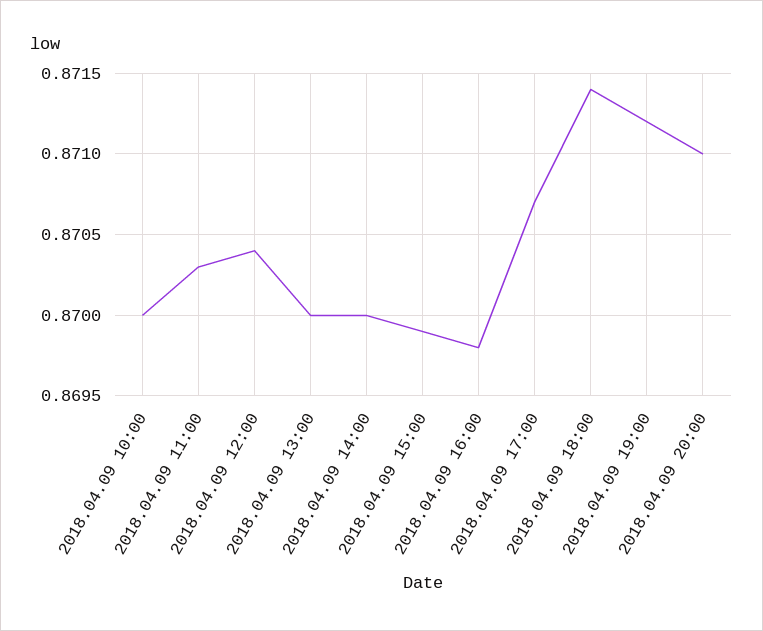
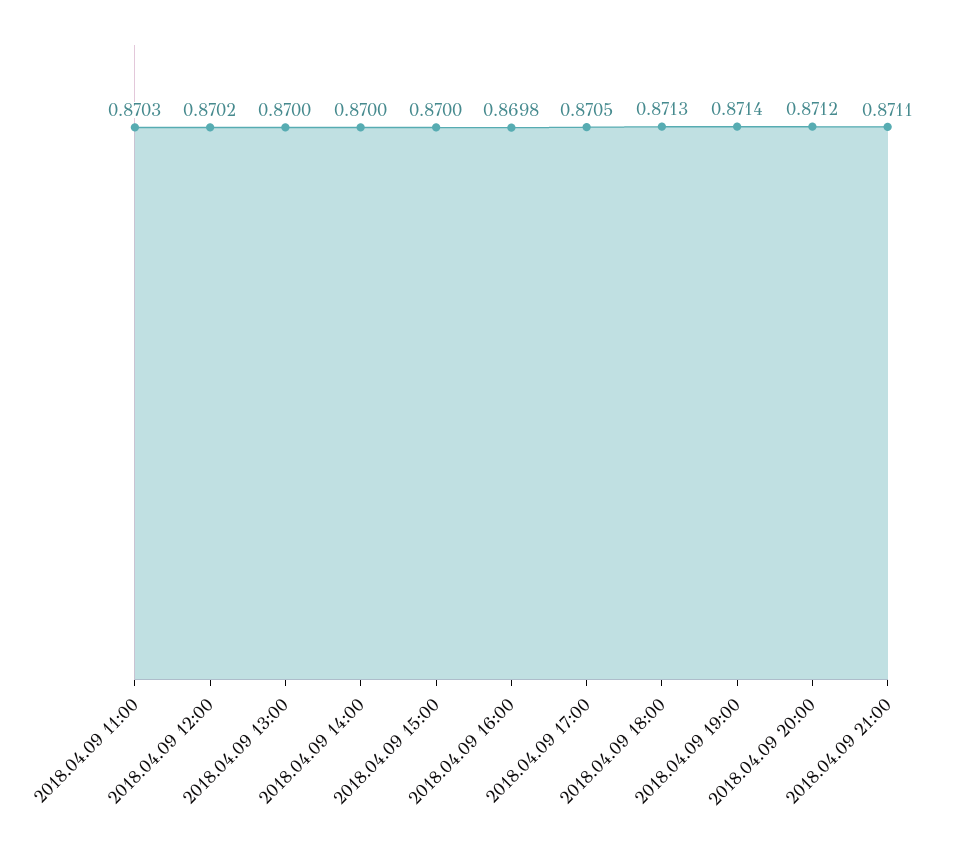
2018.04.09 10:00: 0.87 -> none
2018.04.09 12:00: 0.8704 -> 0.8702
2018.04.09 15:00: 0.8699 -> 0.87
2018.04.09 17:00: 0.8707 -> 0.8705
2018.04.09 18:00: 0.8714 -> 0.8713
2018.04.09 19:00: 0.8712 -> 0.8714
2018.04.09 20:00: 0.871 -> 0.8712
2018.04.09 21:00: none -> 0.8711

